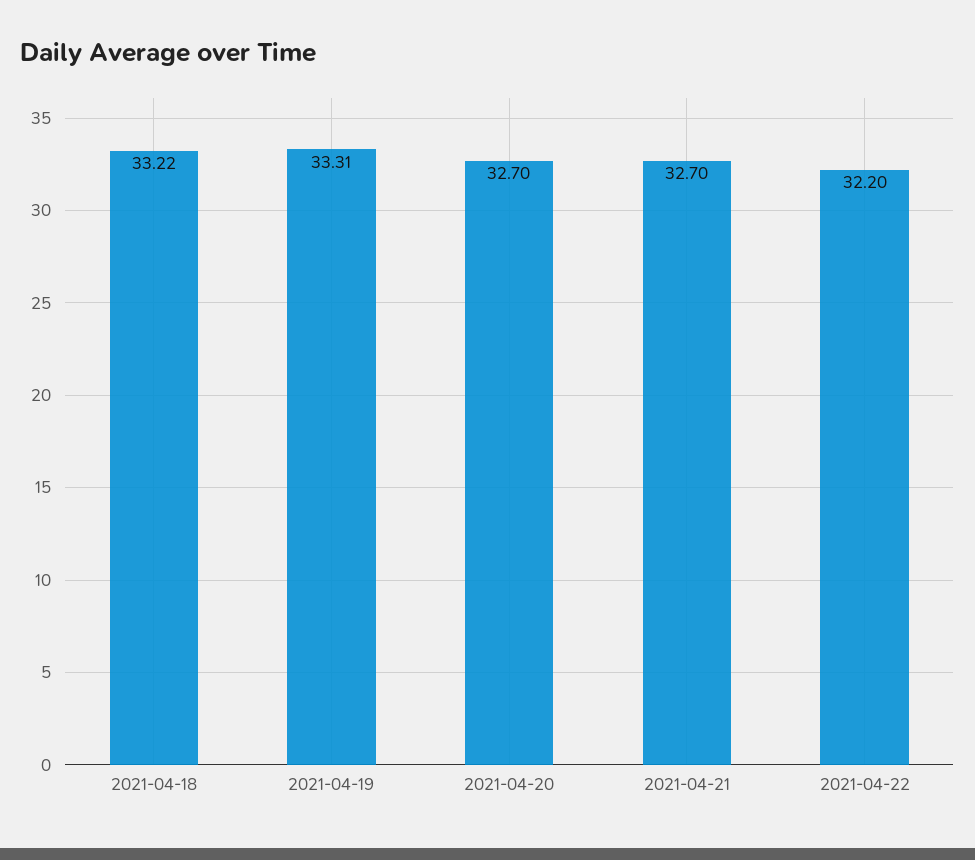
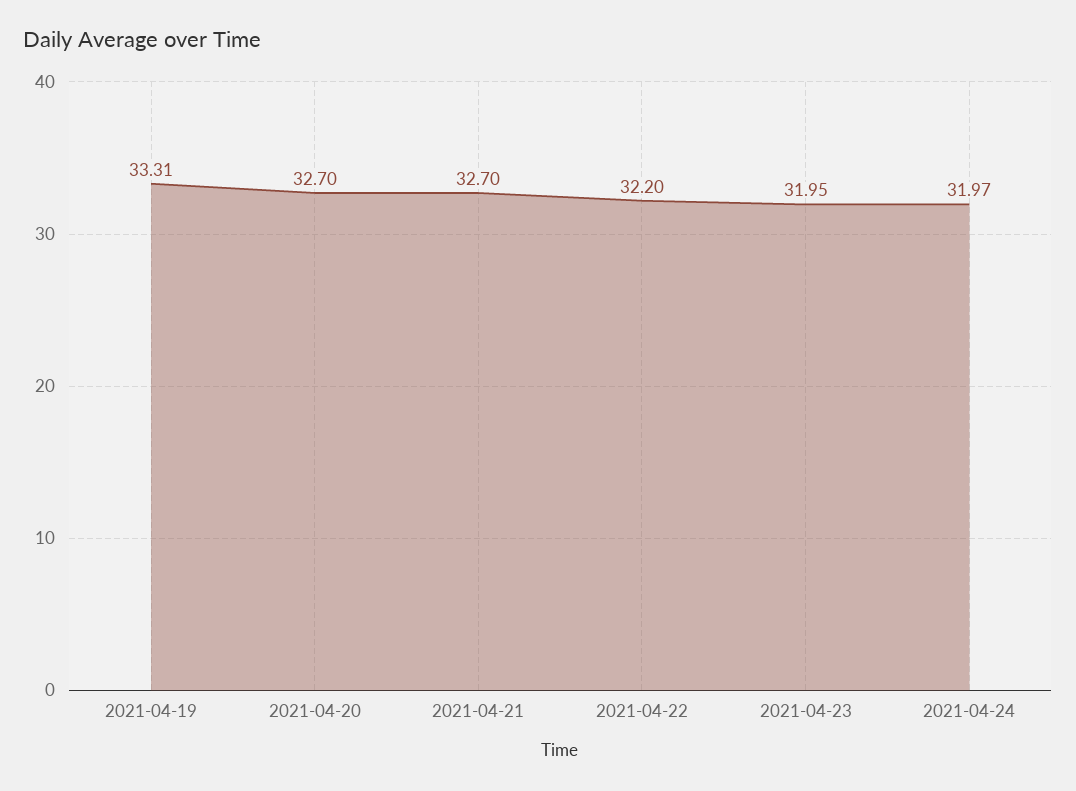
2021-04-18: 33.22 -> none
2021-04-23: none -> 31.95
2021-04-24: none -> 31.97

